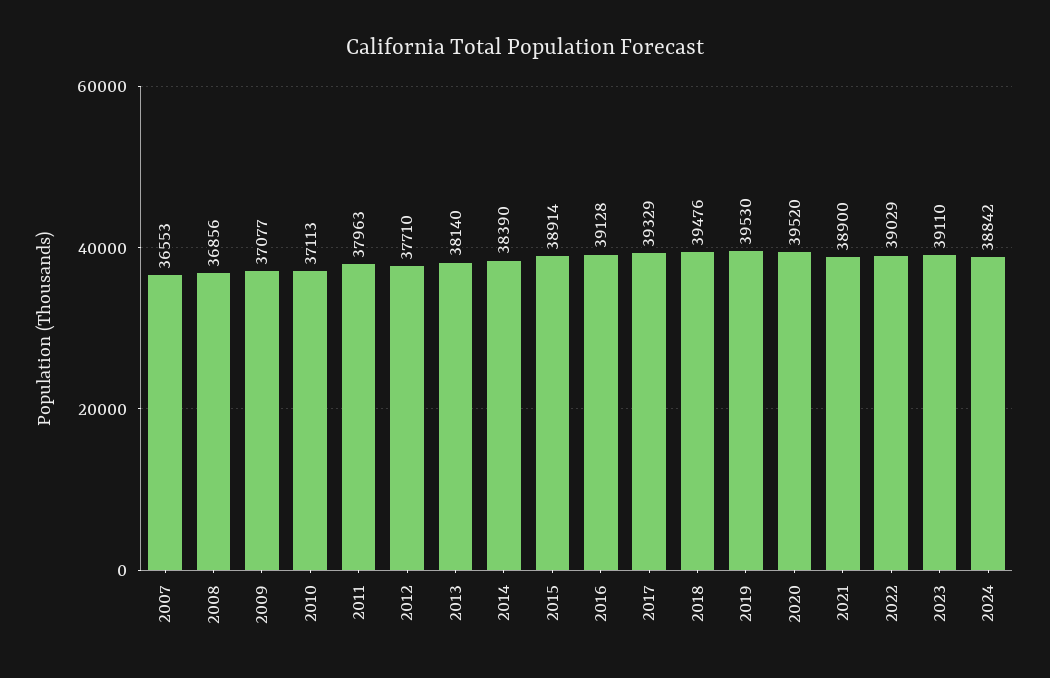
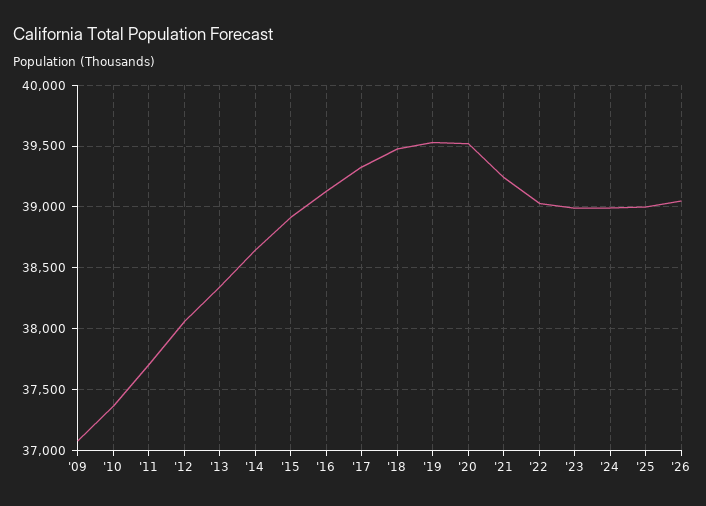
2007: 36553 -> none
2008: 36856 -> none
2010: 37113 -> 37350
2011: 37963 -> 37700
2012: 37710 -> 38050
2013: 38140 -> 38350
2014: 38390 -> 38650
2021: 38900 -> 39250
2023: 39110 -> 39000
2024: 38842 -> 39000
'25: none -> 39000
'26: none -> 39050

